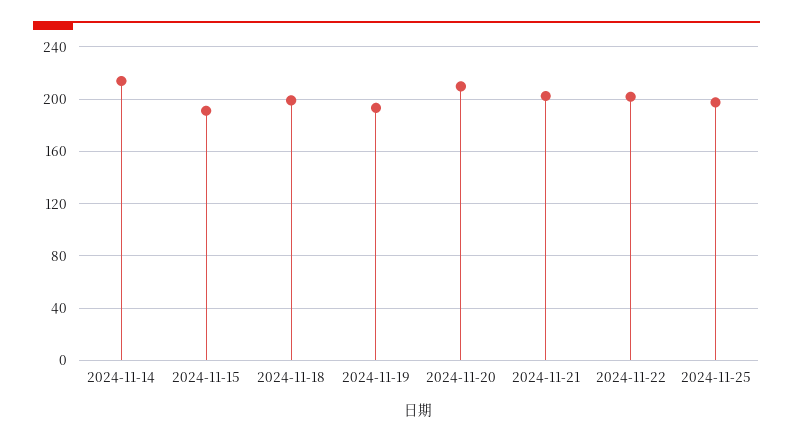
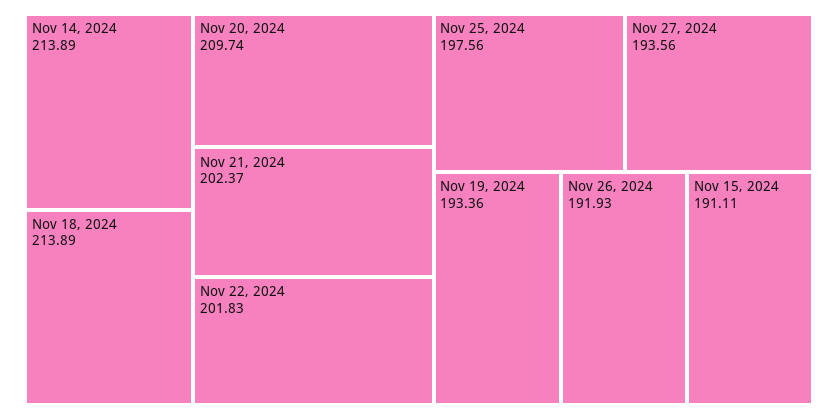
2024-11-18: 200 -> 213.89
Nov 27, 2024: none -> 193.56
Nov 26, 2024: none -> 191.93

